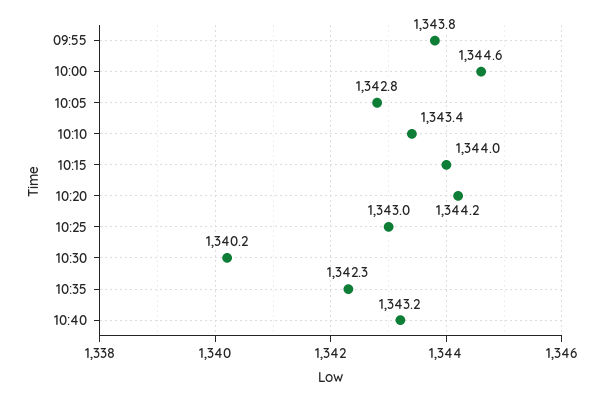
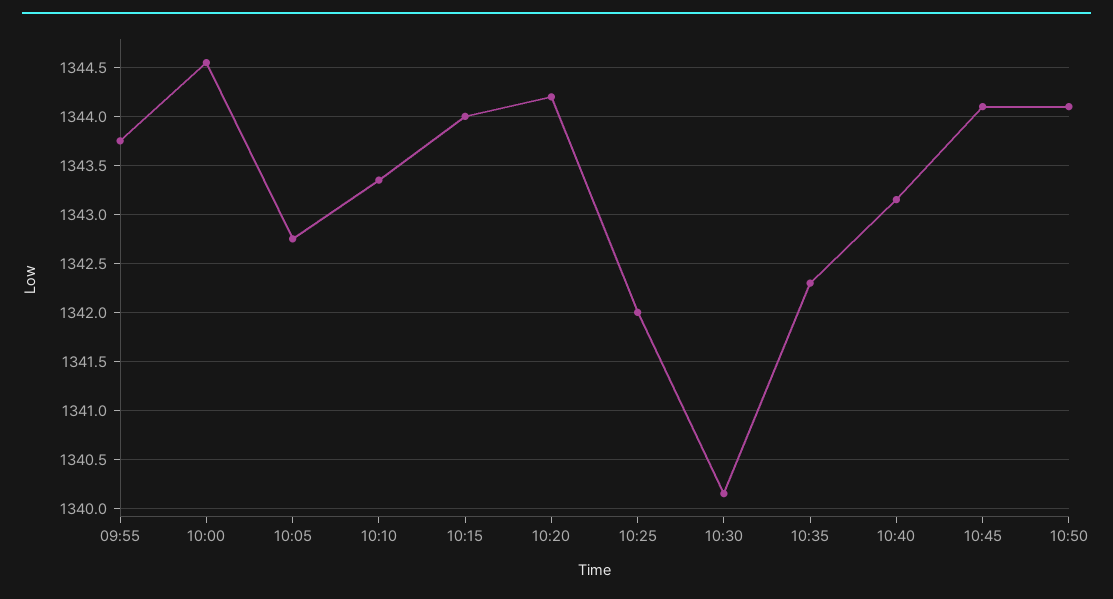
10:25: 1343 -> 1342
10:45: none -> 1344.1
10:50: none -> 1344.1

